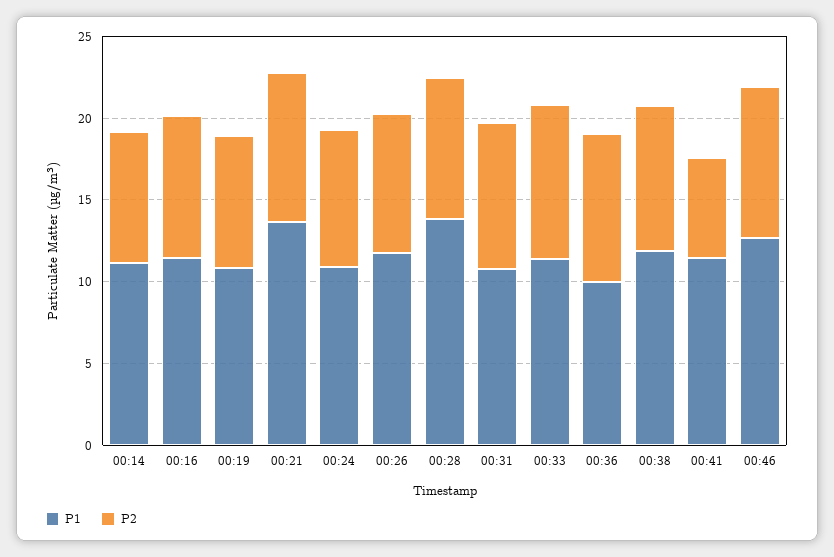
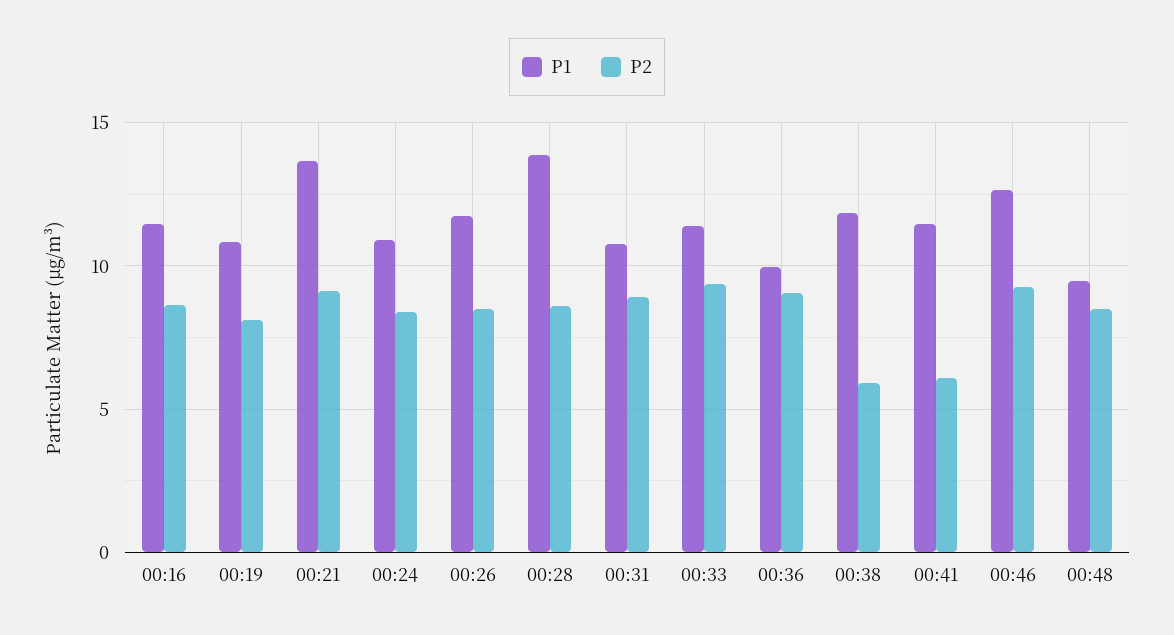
P1, 00:14: 11 -> none
P2, 00:14: 8 -> none
P2, 00:38: 9 -> 6
P1, 00:48: none -> 9.5
P2, 00:48: none -> 8.5

